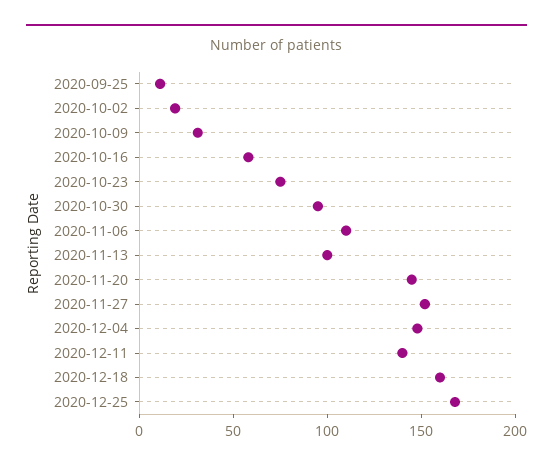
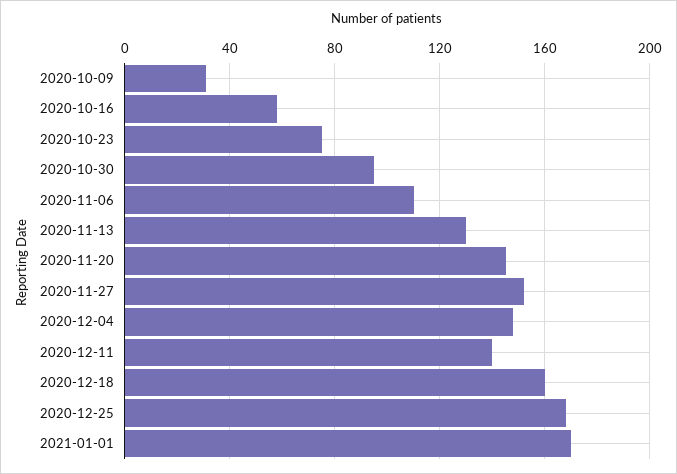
2020-09-25: 10 -> none
2020-10-02: 20 -> none
2020-11-13: 100 -> 130
2021-01-01: none -> 170

